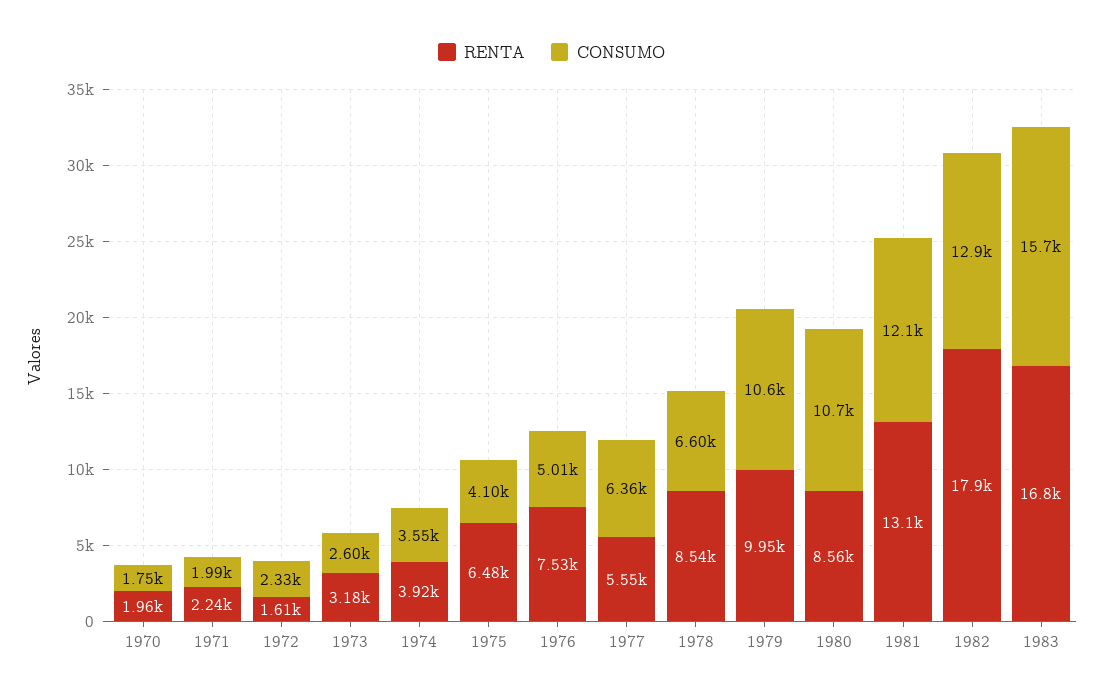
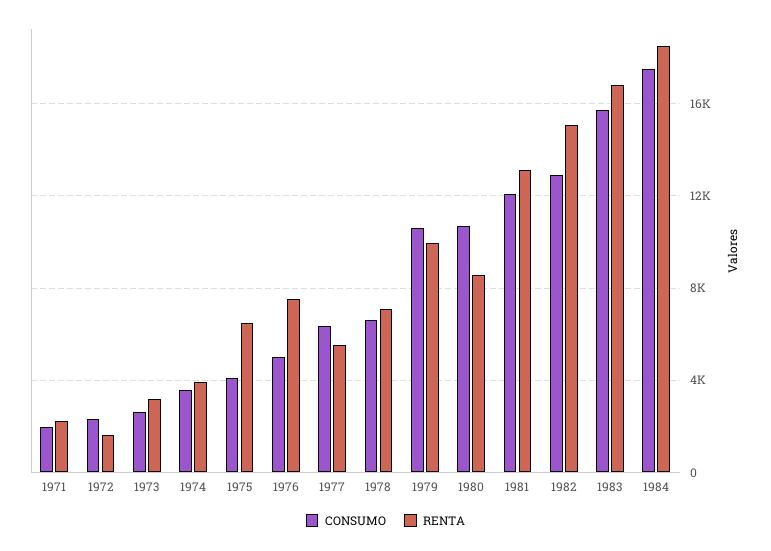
RENTA, 1970: 1960 -> none
CONSUMO, 1970: 1750 -> none
RENTA, 1978: 8540 -> 7000
RENTA, 1982: 17900 -> 15000
CONSUMO, 1984: none -> 17500
RENTA, 1984: none -> 18500

